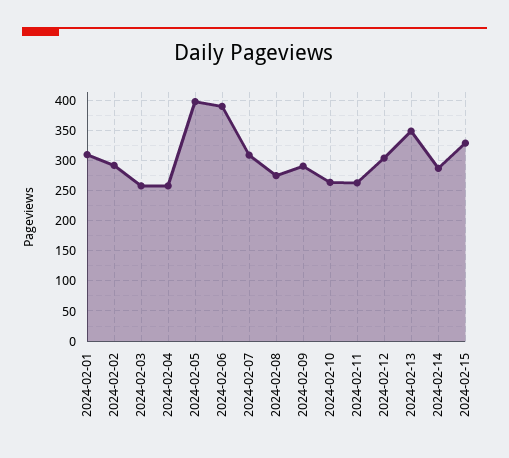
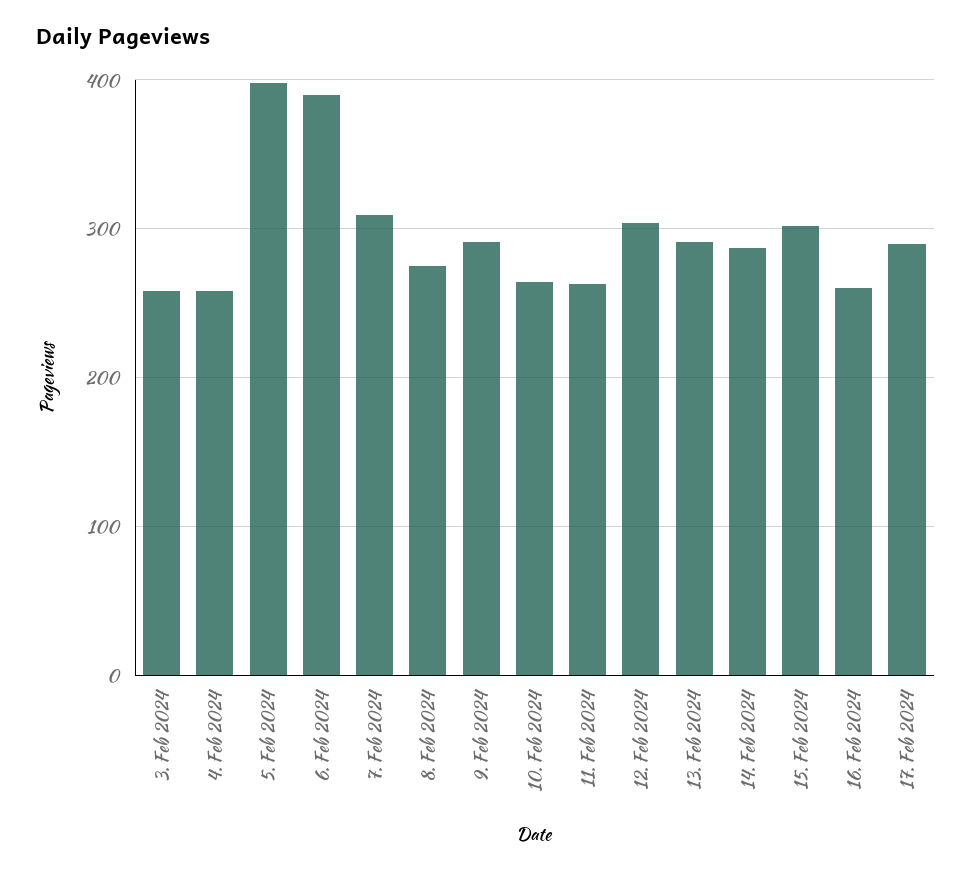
2024-02-01: 310 -> none
2024-02-02: 290 -> none
2024-02-13: 350 -> 290
2024-02-15: 330 -> 300
16. Feb 2024: none -> 260
17. Feb 2024: none -> 290

